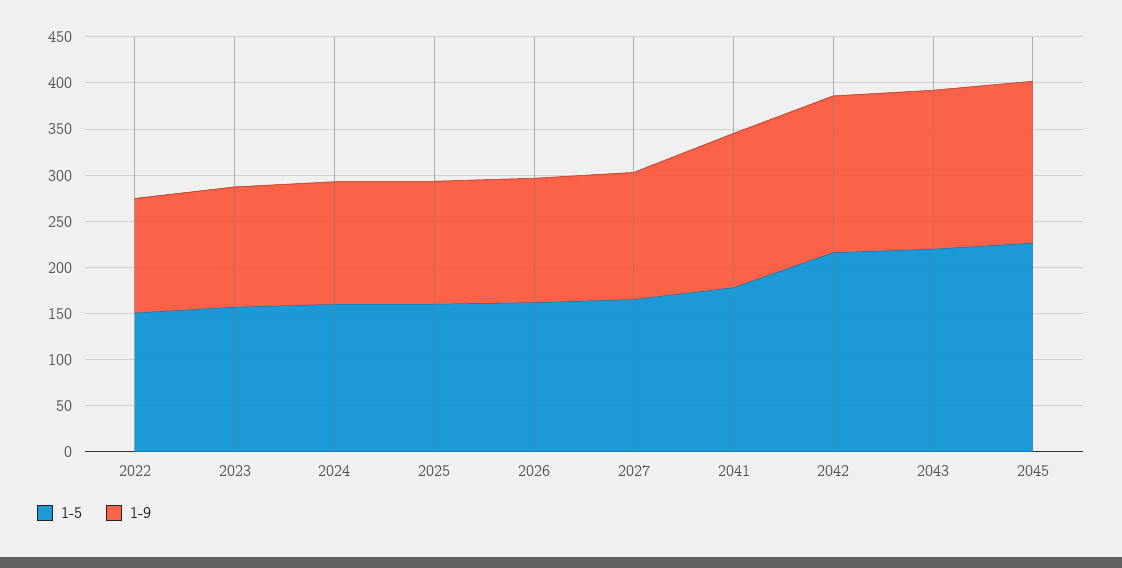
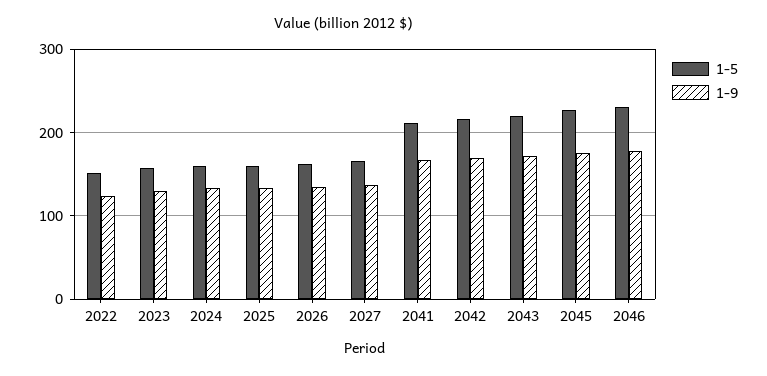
1-5, 2041: 180 -> 210
1-5, 2046: none -> 230
1-9, 2046: none -> 180

